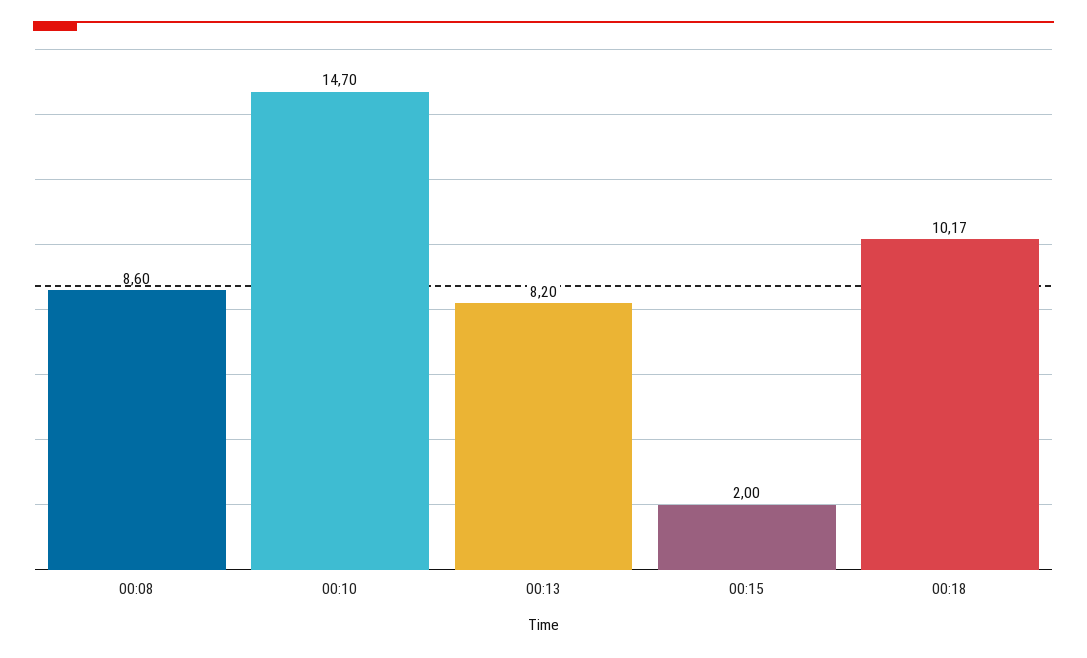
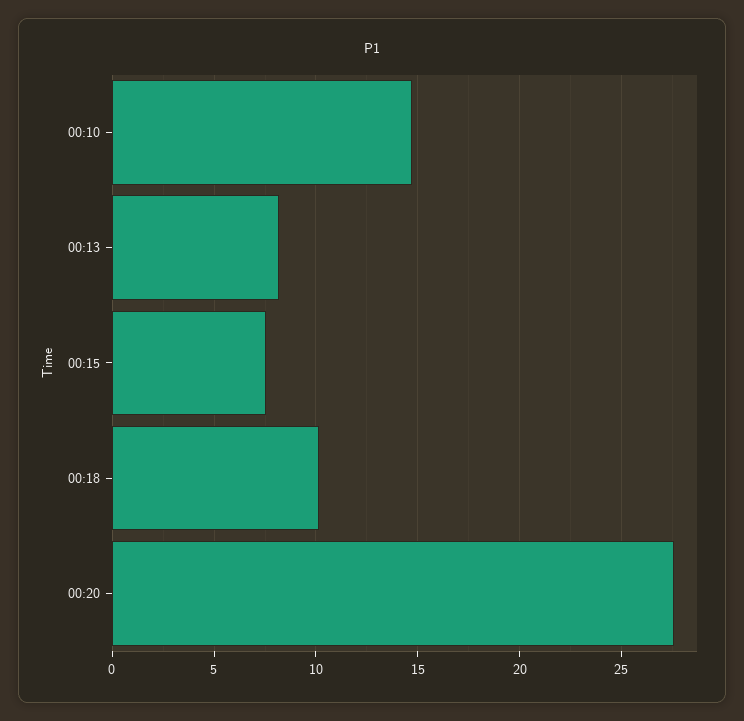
00:08: 8.6 -> none
00:15: 2 -> 7.5
00:20: none -> 27.5

